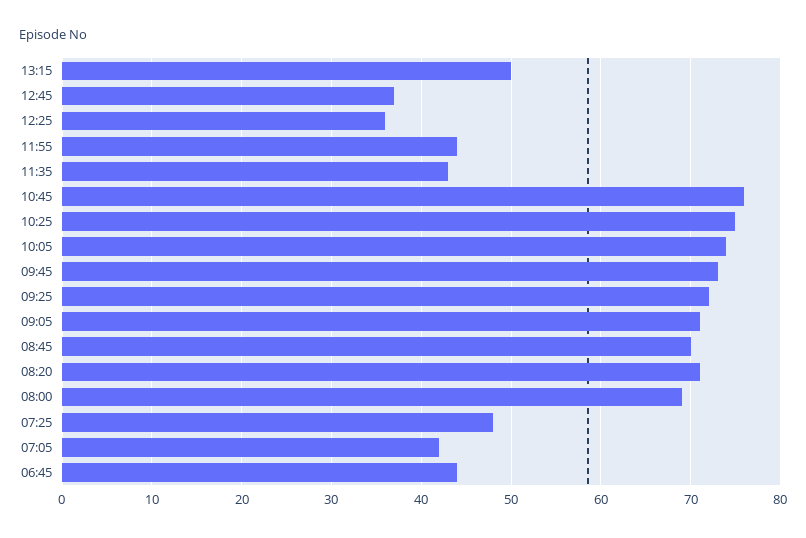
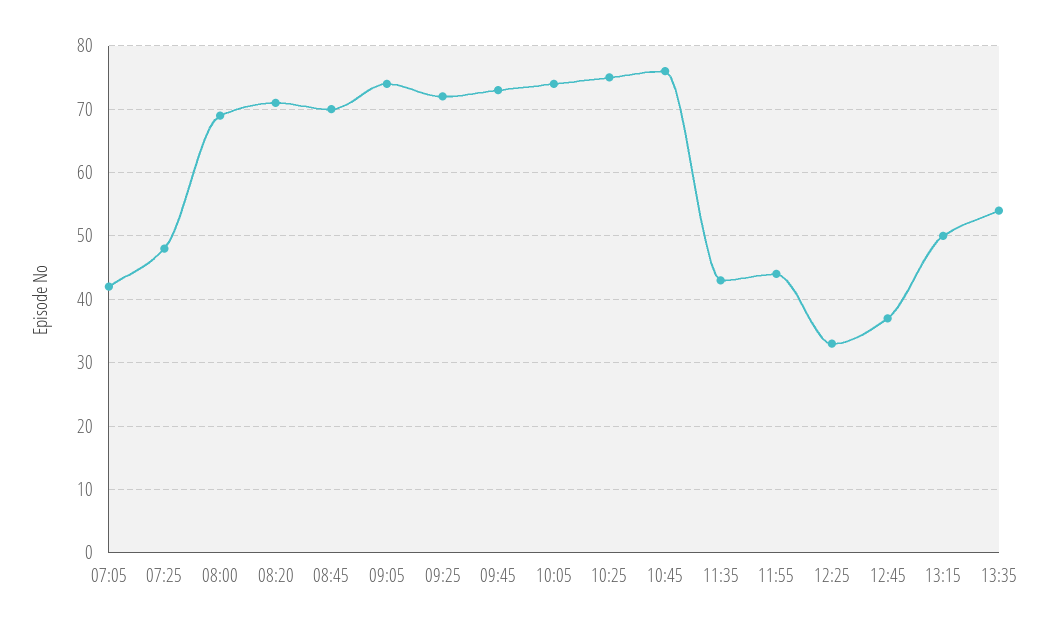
12:25: 36 -> 33
09:05: 71 -> 74
06:45: 44 -> none
13:35: none -> 54

